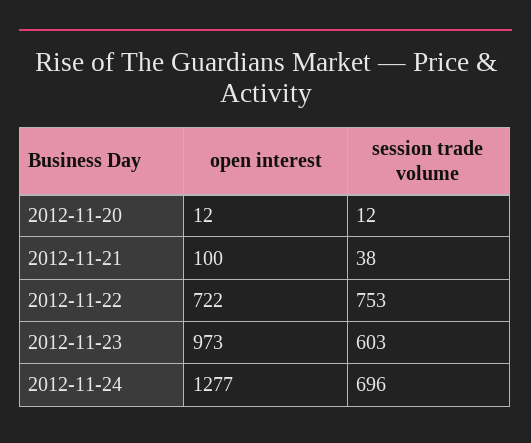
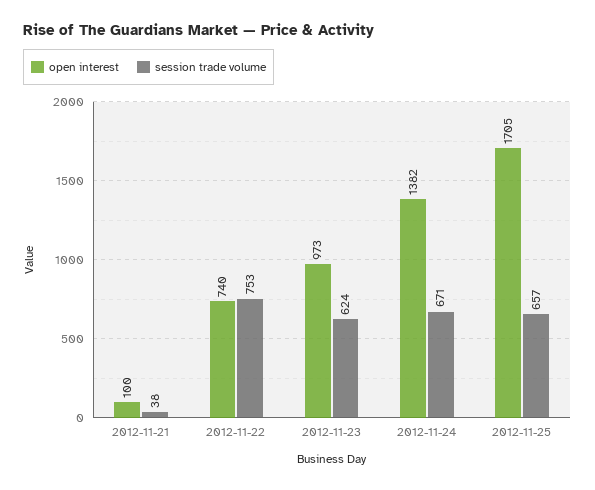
open interest, 2012-11-20: 12 -> none
session trade volume, 2012-11-20: 12 -> none
open interest, 2012-11-22: 722 -> 740
session trade volume, 2012-11-23: 603 -> 624
open interest, 2012-11-24: 1277 -> 1382
session trade volume, 2012-11-24: 696 -> 671
open interest, 2012-11-25: none -> 1705
session trade volume, 2012-11-25: none -> 657

